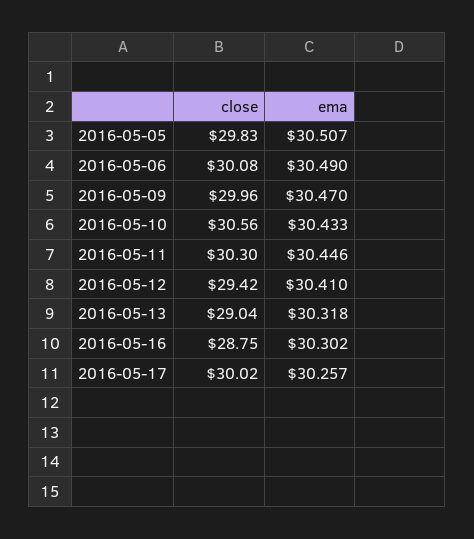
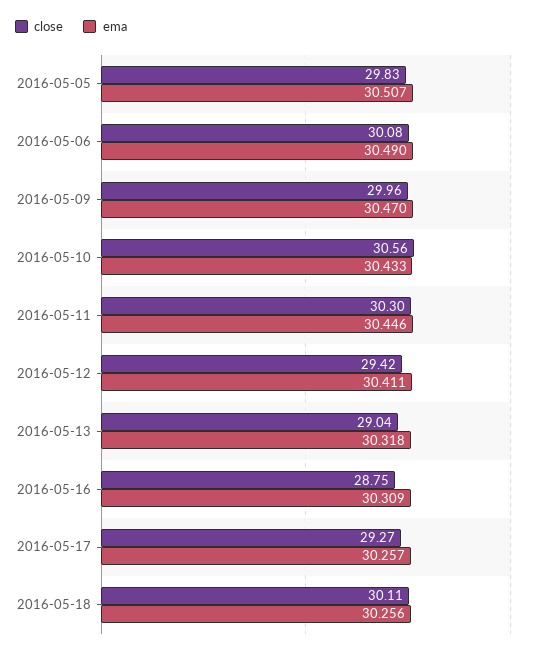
ema, 2016-05-12: 30.41 -> 30.411
ema, 2016-05-16: 30.302 -> 30.309
close, 2016-05-17: 30.02 -> 29.27
close, 2016-05-18: none -> 30.11
ema, 2016-05-18: none -> 30.256

